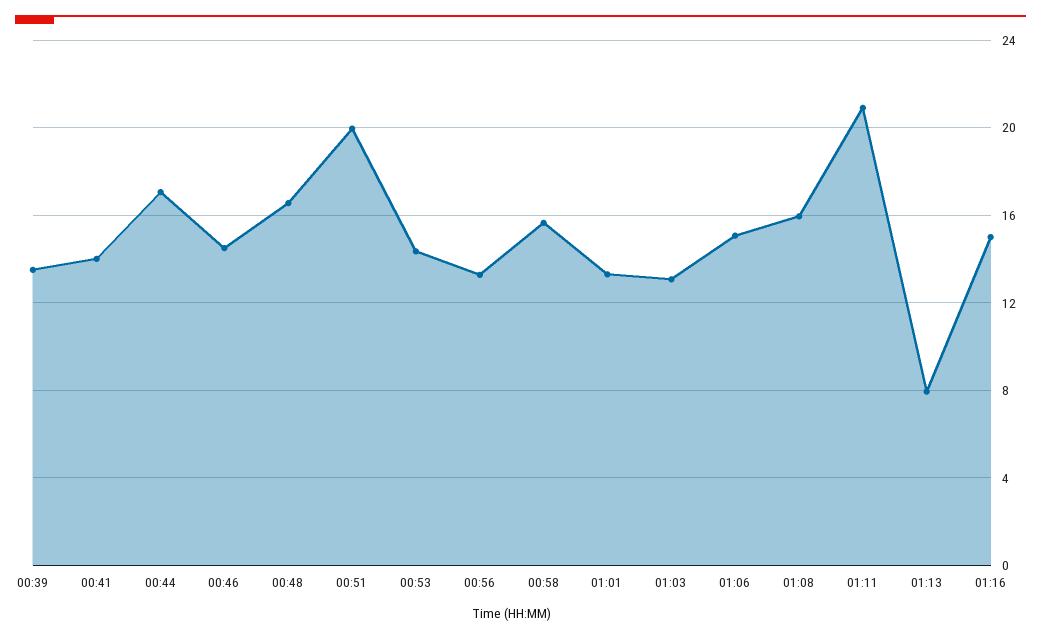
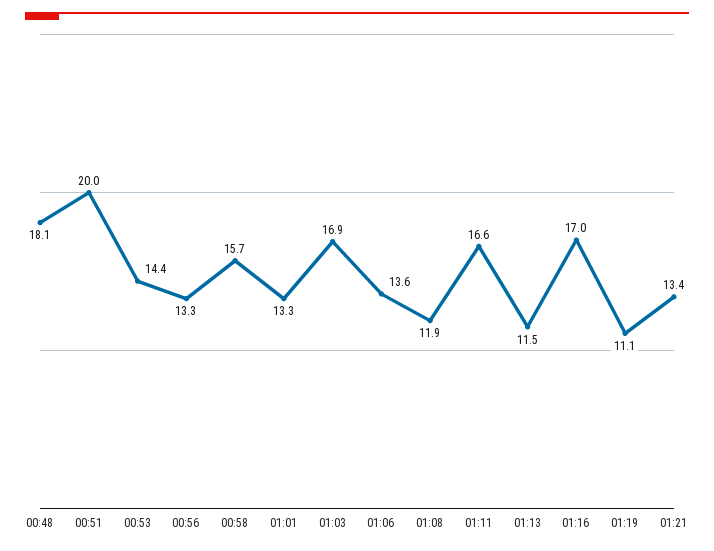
00:39: 13.5 -> none
00:41: 14 -> none
00:44: 17 -> none
00:46: 14.5 -> none
00:48: 16.5 -> 18.1
01:03: 13 -> 16.9
01:06: 15 -> 13.6
01:08: 16 -> 11.9
01:11: 21 -> 16.6
01:13: 8 -> 11.5
01:16: 15 -> 17
01:19: none -> 11.1
01:21: none -> 13.4

